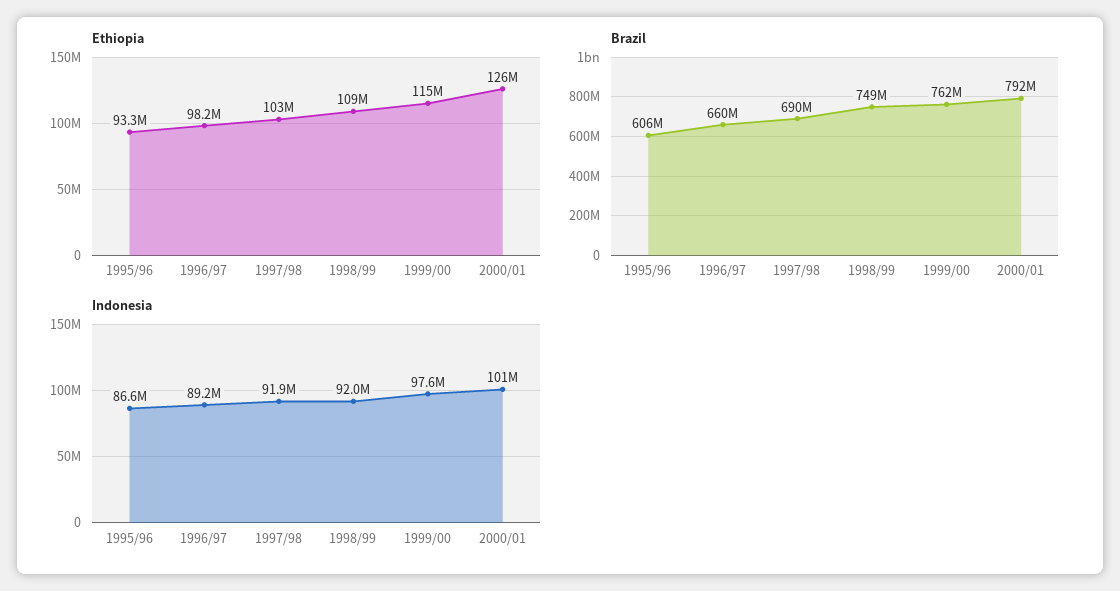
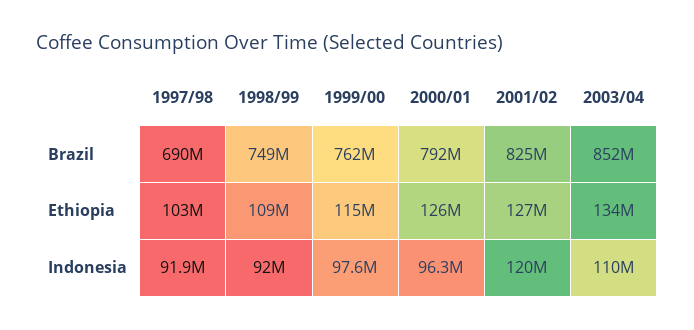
Ethiopia, 1995/96: 93300000 -> none
Ethiopia, 1996/97: 98200000 -> none
Brazil, 1995/96: 606000000 -> none
Brazil, 1996/97: 660000000 -> none
Indonesia, 1995/96: 86600000 -> none
Indonesia, 1996/97: 89200000 -> none
Indonesia, 2000/01: 101000000 -> 96300000
Brazil, 2001/02: none -> 825000000
Brazil, 2003/04: none -> 852000000
Ethiopia, 2001/02: none -> 127000000
Ethiopia, 2003/04: none -> 134000000
Indonesia, 2001/02: none -> 120000000
Indonesia, 2003/04: none -> 110000000

